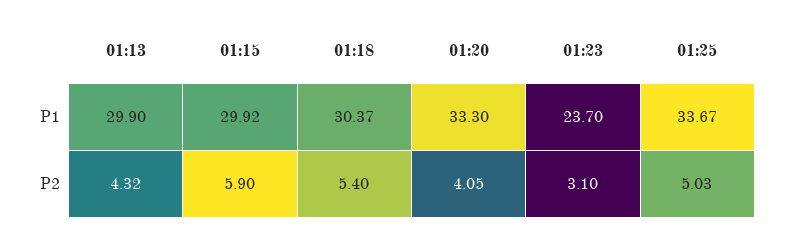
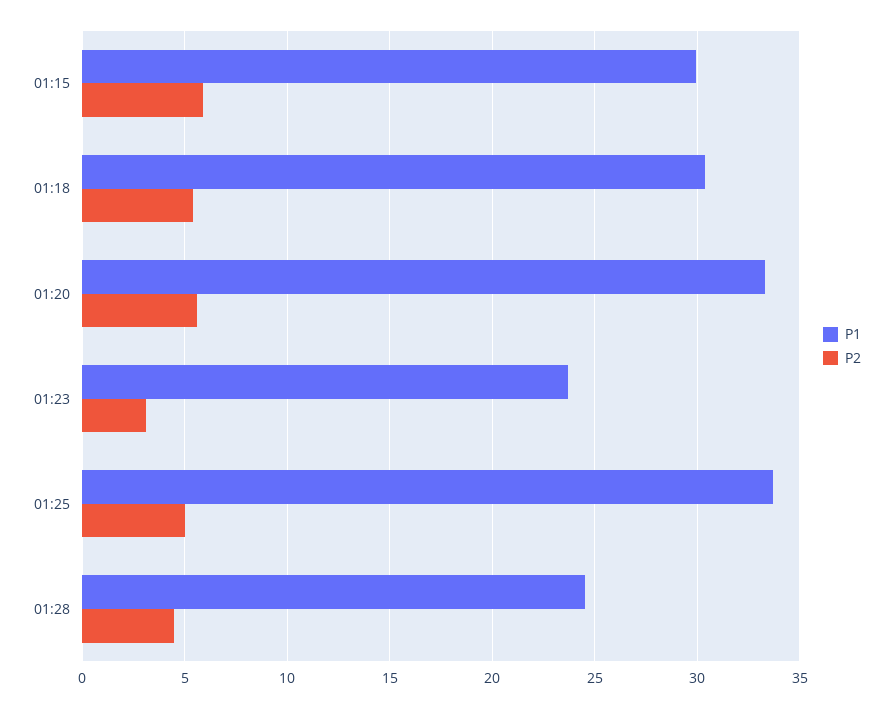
P1, 01:13: 29.9 -> none
P2, 01:13: 4.32 -> none
P2, 01:20: 4.05 -> 5.5
P1, 01:28: none -> 24.5
P2, 01:28: none -> 4.5

